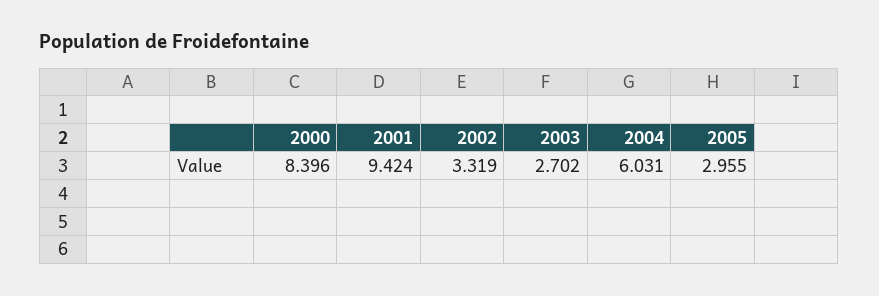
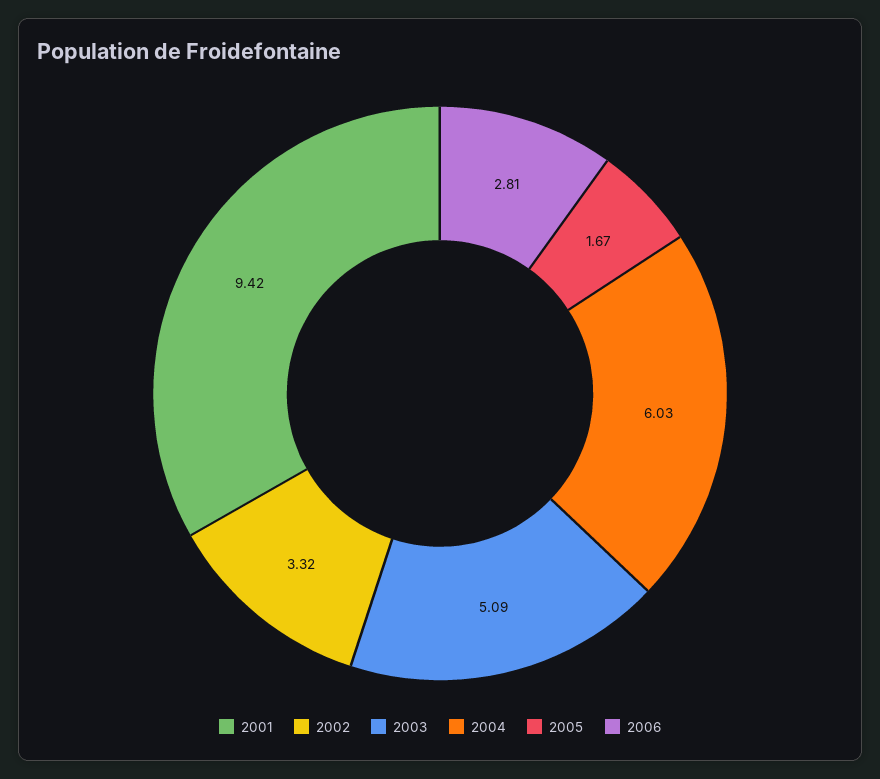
2000: 8.396 -> none
2003: 2.702 -> 5.09
2005: 2.955 -> 1.67
2006: none -> 2.81

